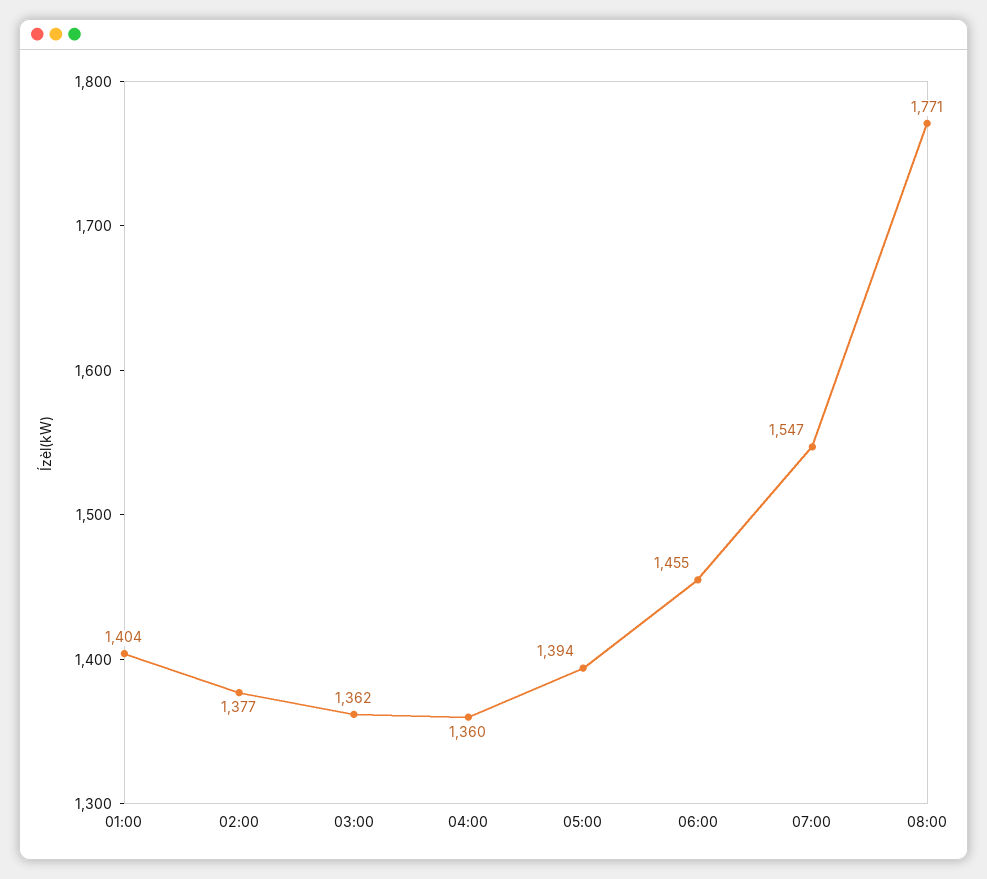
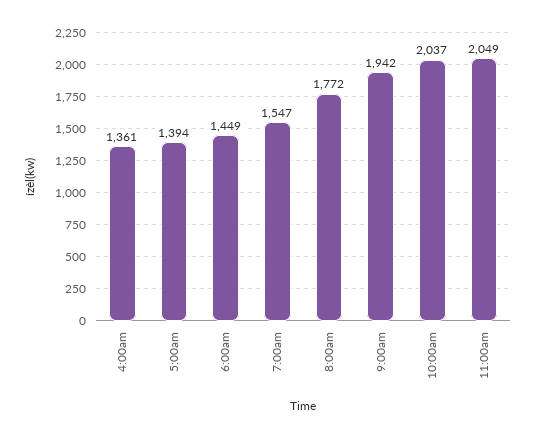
01:00: 1404 -> none
02:00: 1377 -> none
03:00: 1362 -> none
04:00: 1360 -> 1361
06:00: 1455 -> 1449
08:00: 1771 -> 1772
9:00am: none -> 1942
10:00am: none -> 2037
11:00am: none -> 2049

